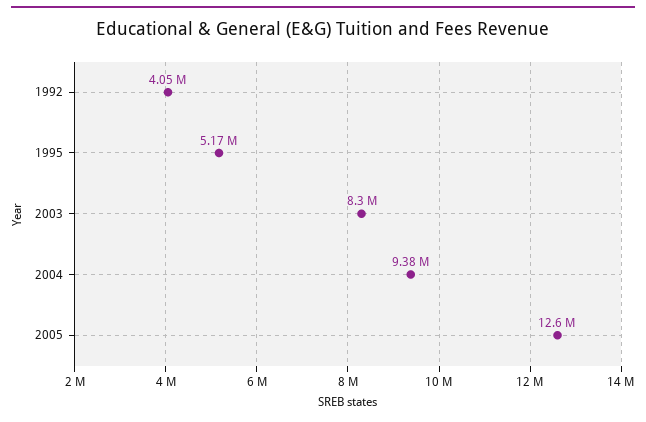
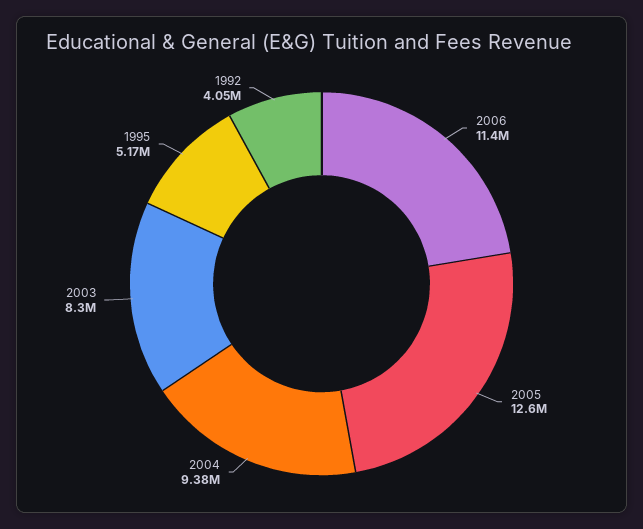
2006: none -> 11400000

